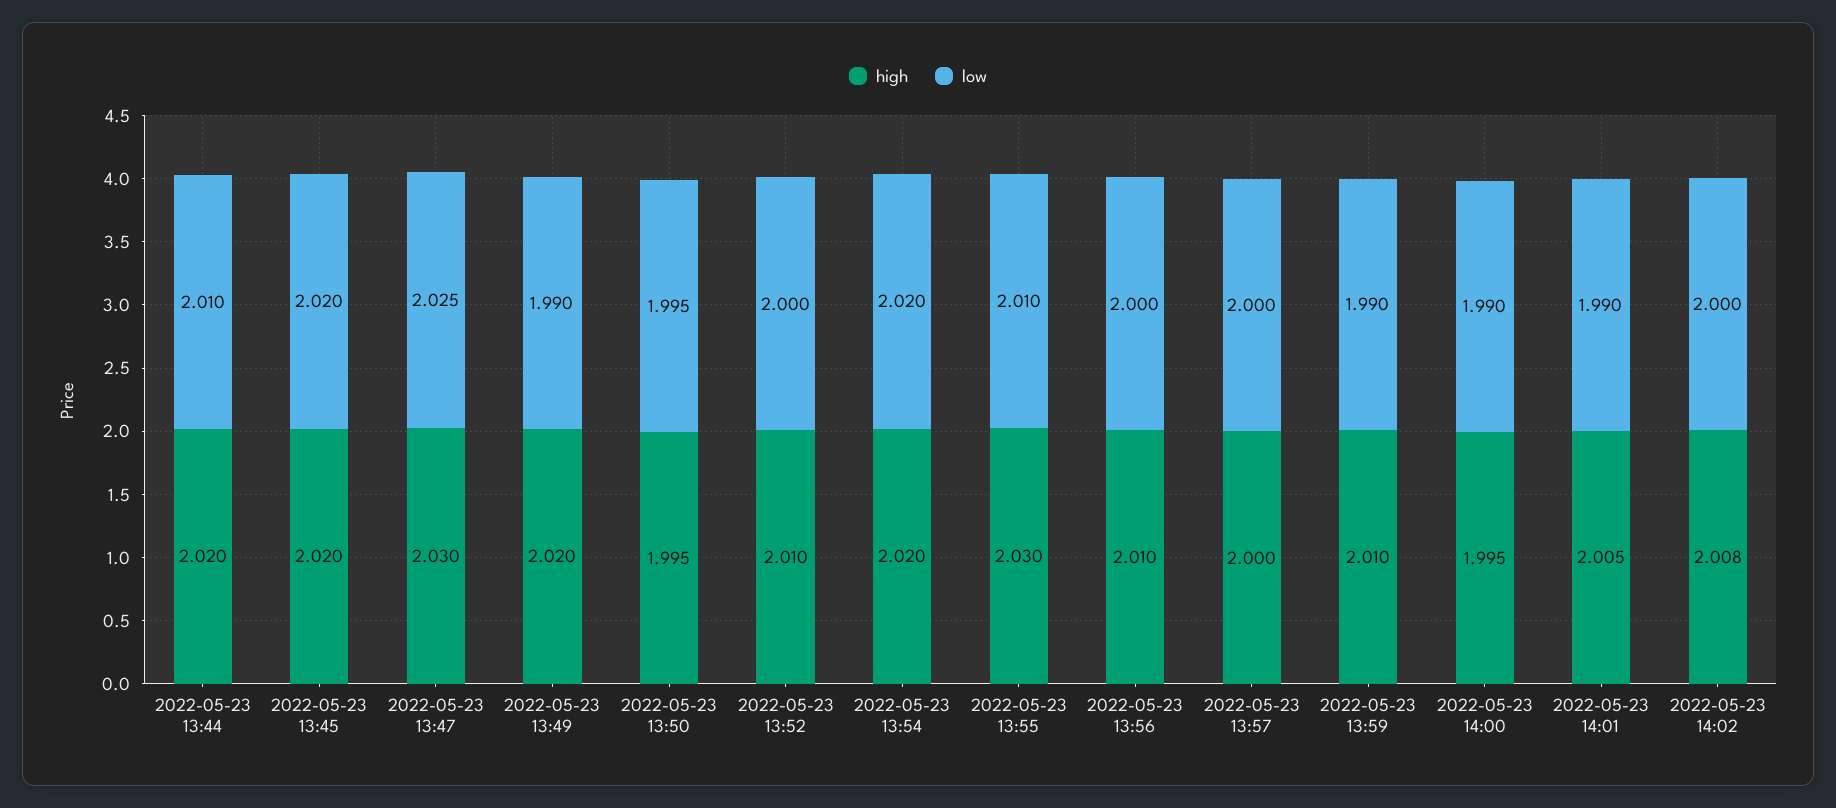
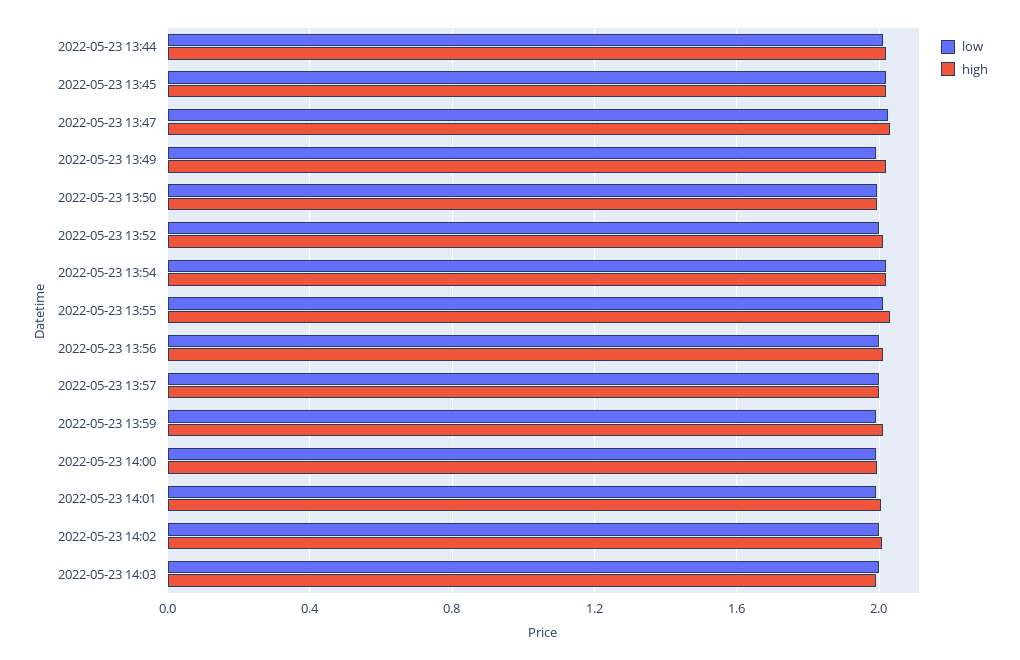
low, 2022-05-23 14:03: none -> 2
high, 2022-05-23 14:03: none -> 2

